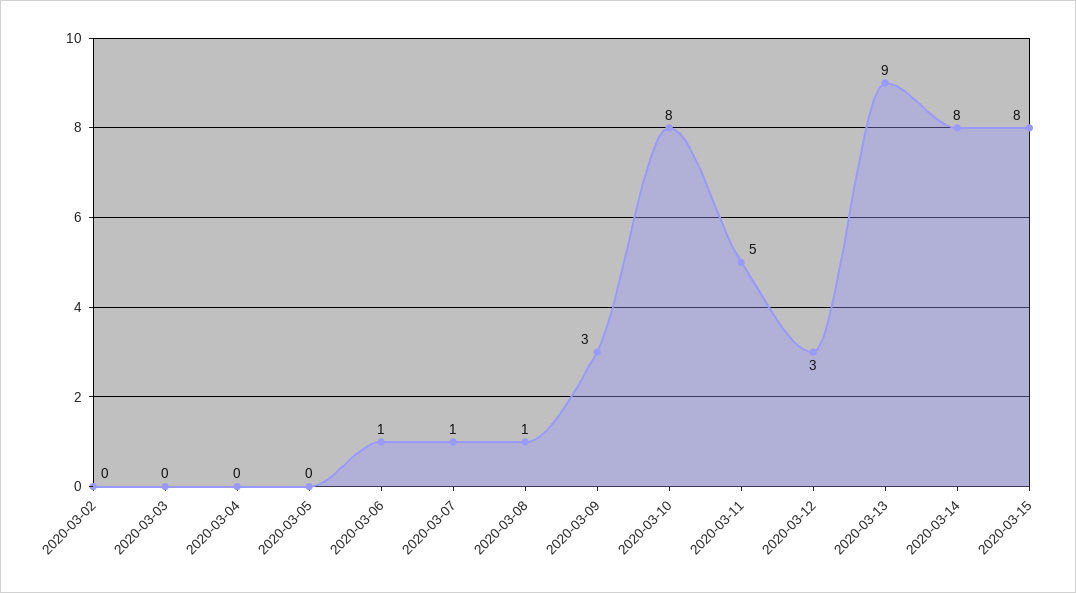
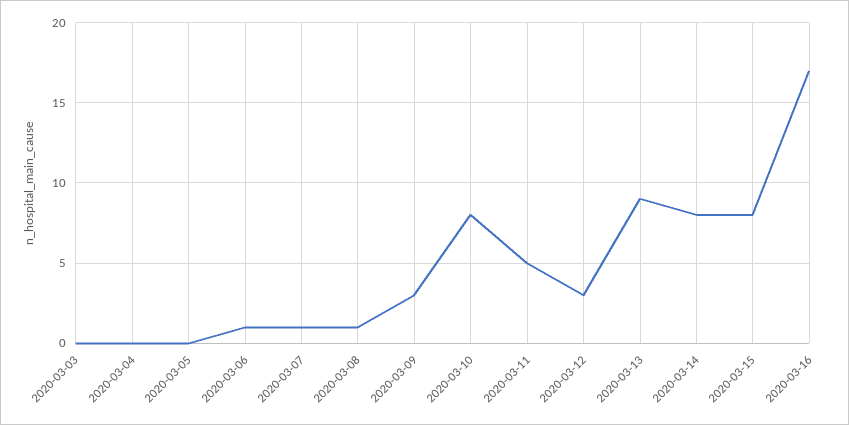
2020-03-02: 0 -> none
2020-03-16: none -> 17

